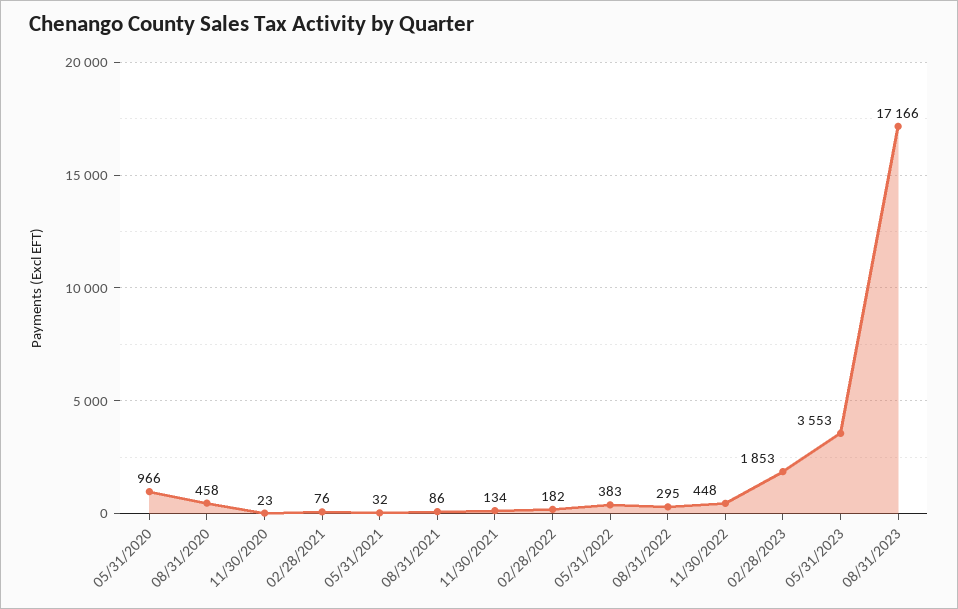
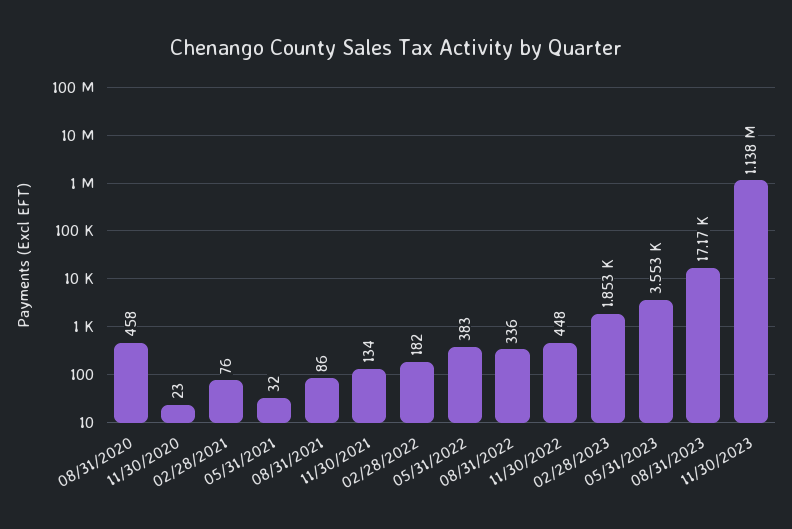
05/31/2020: 966 -> none
08/31/2022: 295 -> 336
11/30/2023: none -> 1138000

